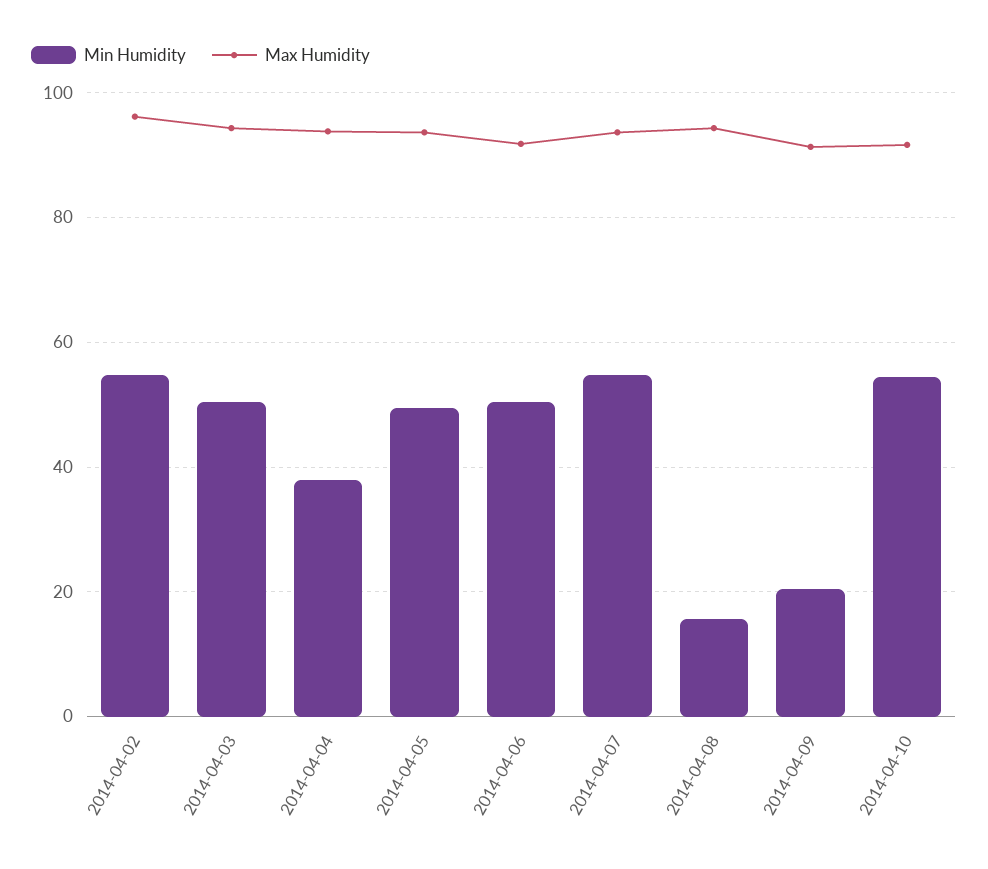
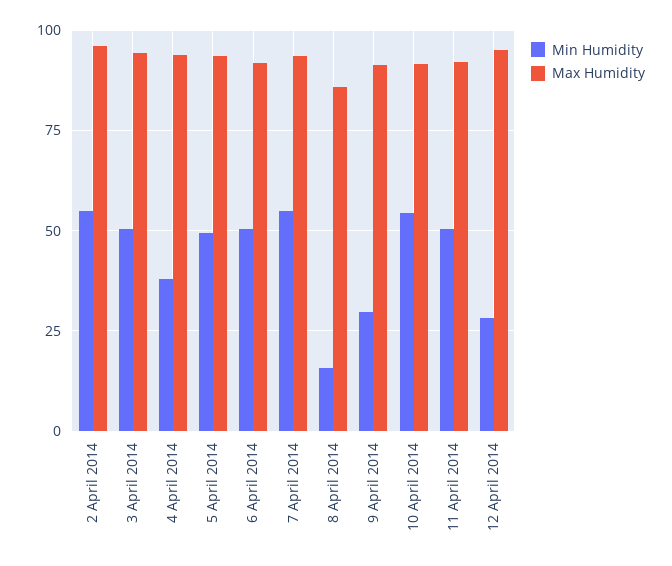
Max Humidity, 2014-04-08: 94 -> 85
Min Humidity, 2014-04-09: 20 -> 30
Min Humidity, 11 April 2014: none -> 50
Max Humidity, 11 April 2014: none -> 92.5
Min Humidity, 12 April 2014: none -> 27.5
Max Humidity, 12 April 2014: none -> 95

